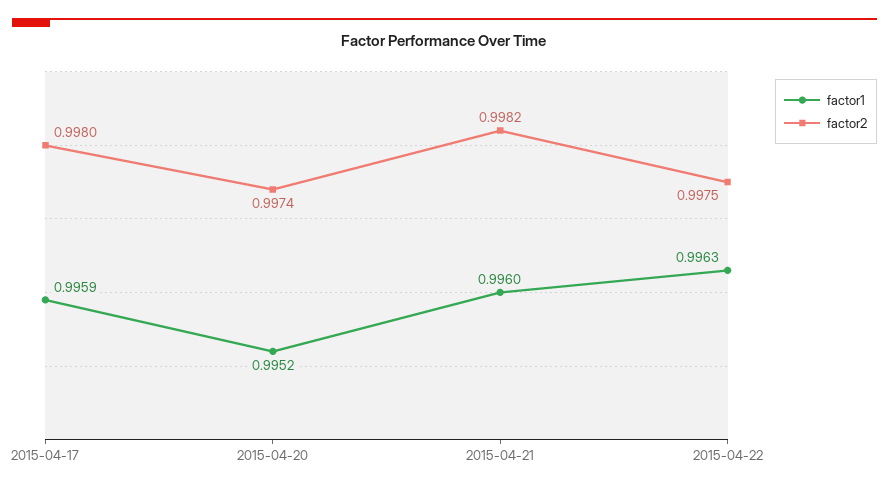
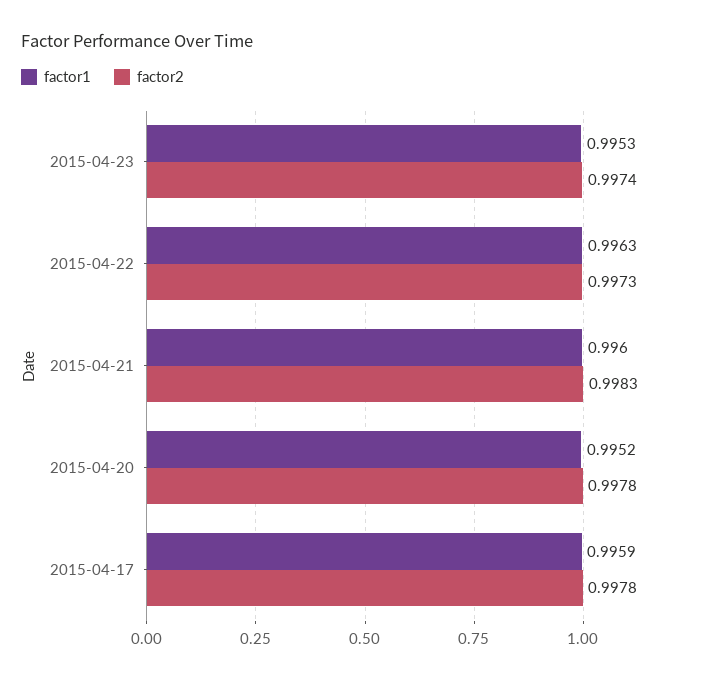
factor2, 2015-04-17: 0.998 -> 0.9978
factor2, 2015-04-20: 0.9974 -> 0.9978
factor2, 2015-04-21: 0.9982 -> 0.9983
factor2, 2015-04-22: 0.9975 -> 0.9973
factor1, 2015-04-23: none -> 0.9953
factor2, 2015-04-23: none -> 0.9974

